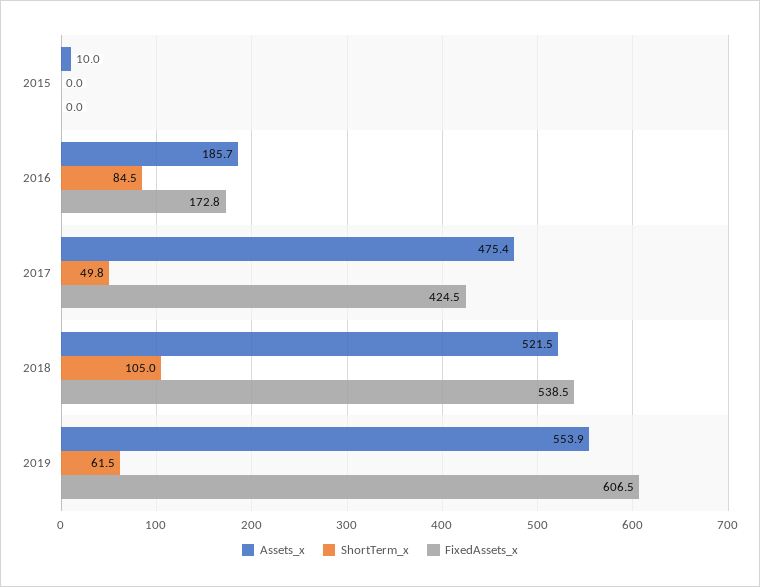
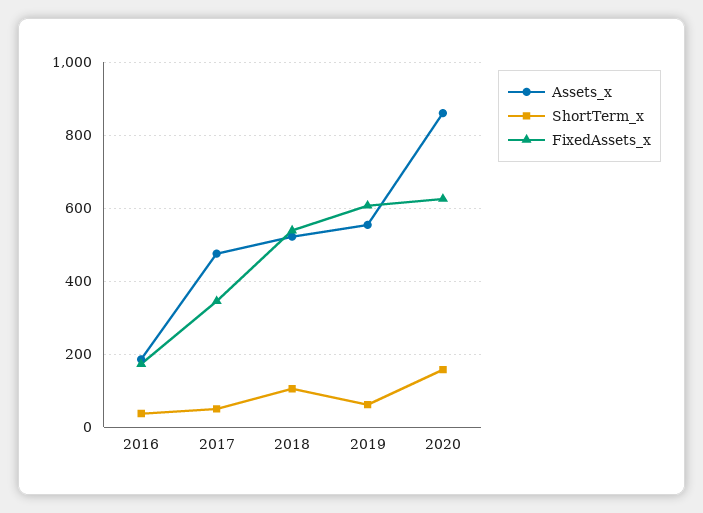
Assets_x, 2015: 10 -> none
ShortTerm_x, 2015: 0 -> none
FixedAssets_x, 2015: 0 -> none
ShortTerm_x, 2016: 84.5 -> 40
FixedAssets_x, 2017: 424.5 -> 340
Assets_x, 2020: none -> 860
ShortTerm_x, 2020: none -> 160
FixedAssets_x, 2020: none -> 620

